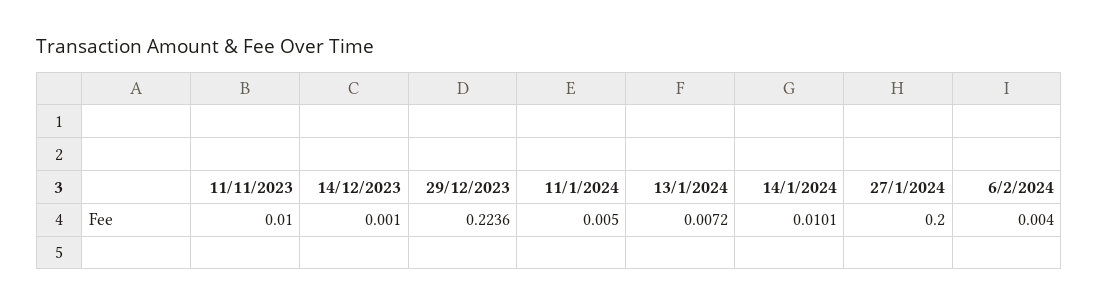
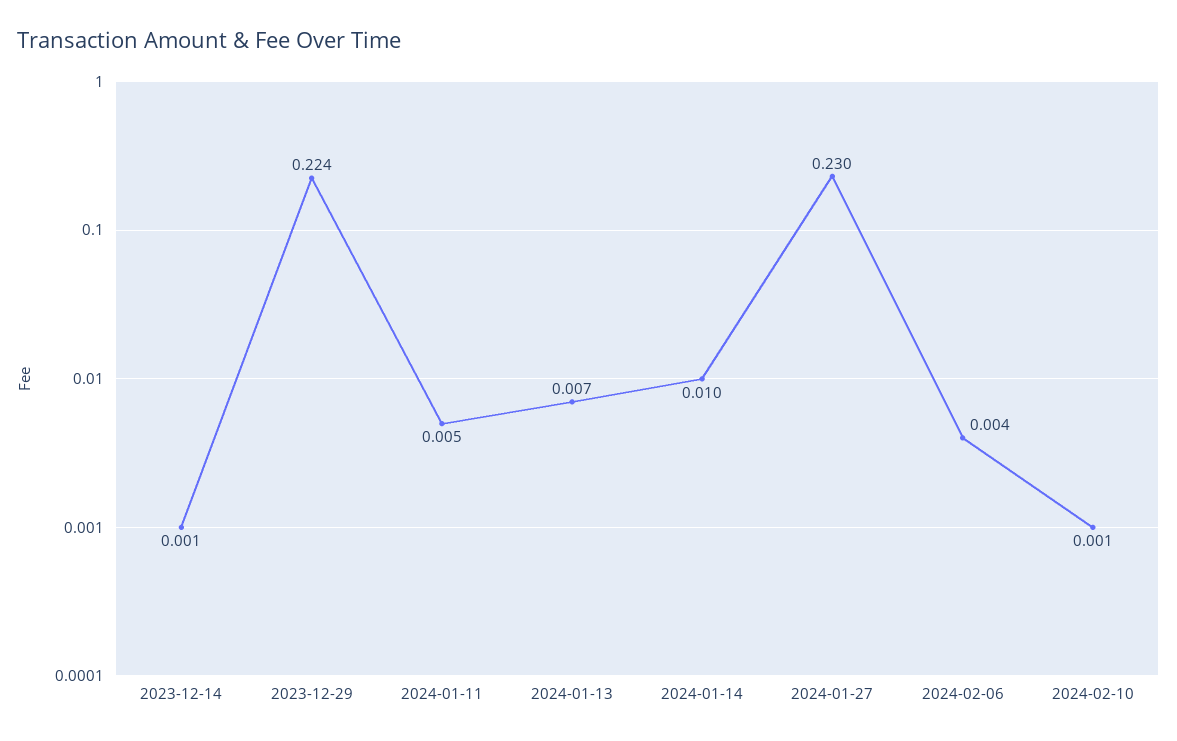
11/11/2023: 0.01 -> none
27/1/2024: 0.2 -> 0.23
2024-02-10: none -> 0.001

